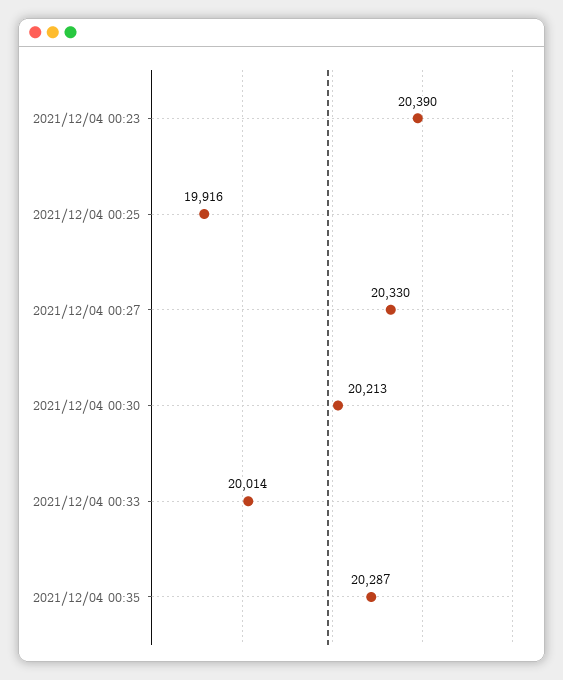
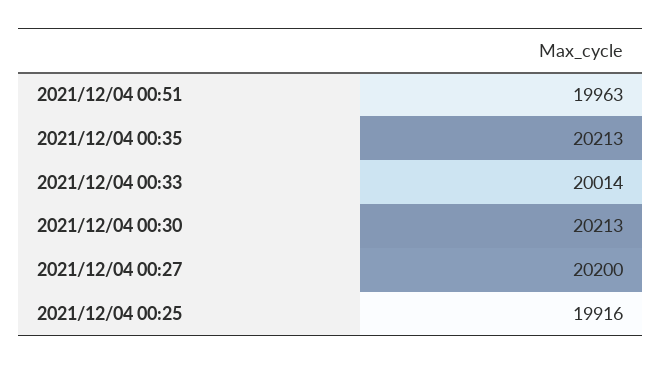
2021/12/04 00:23: 20390 -> none
2021/12/04 00:27: 20330 -> 20200
2021/12/04 00:35: 20287 -> 20213
2021/12/04 00:51: none -> 19963

